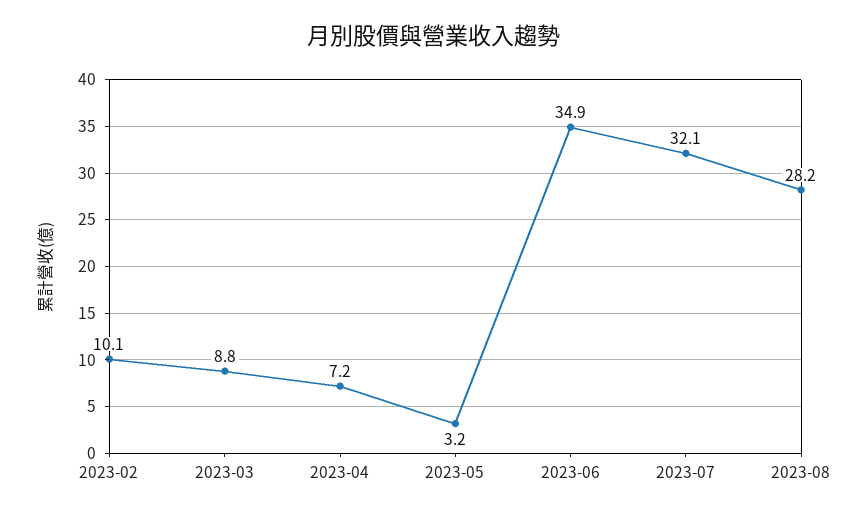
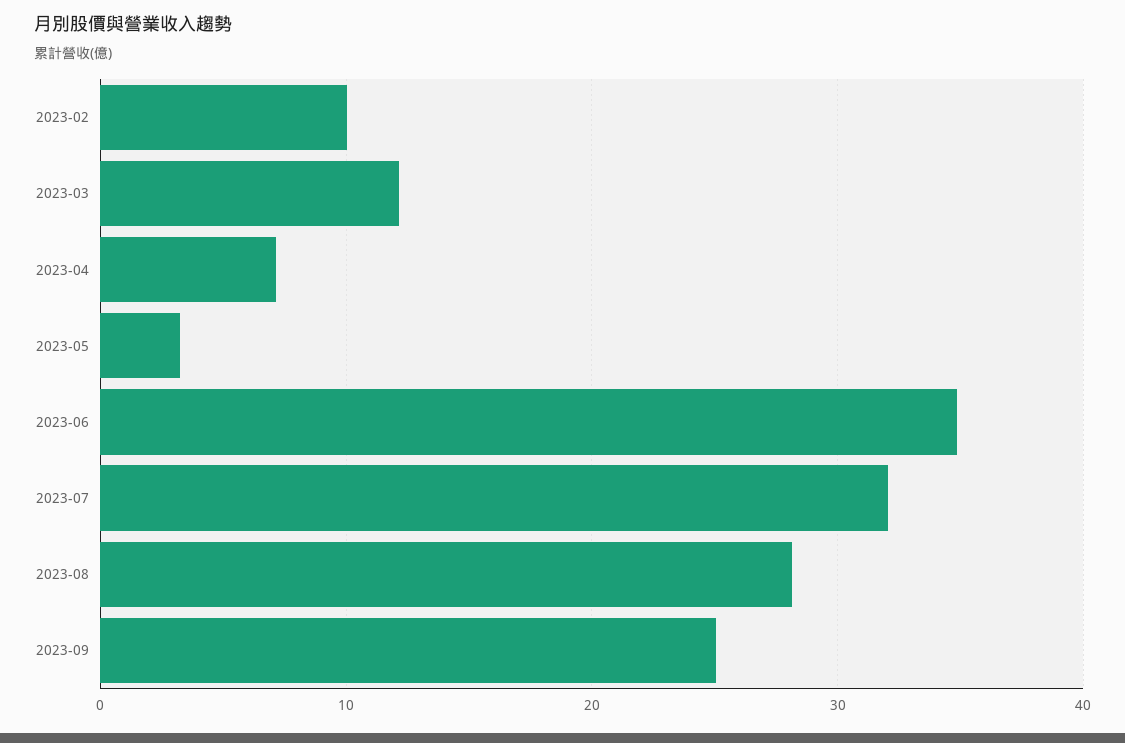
2023-03: 8.8 -> 12
2023-09: none -> 25

